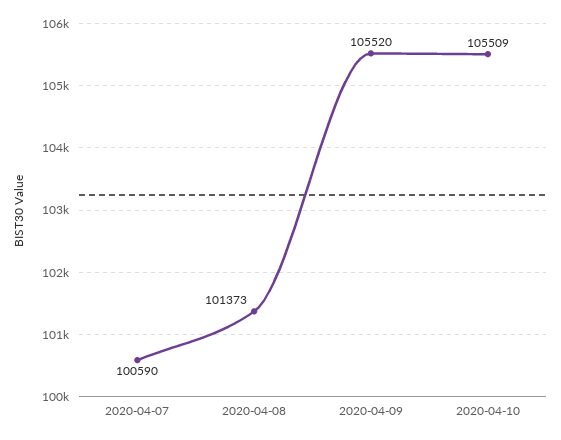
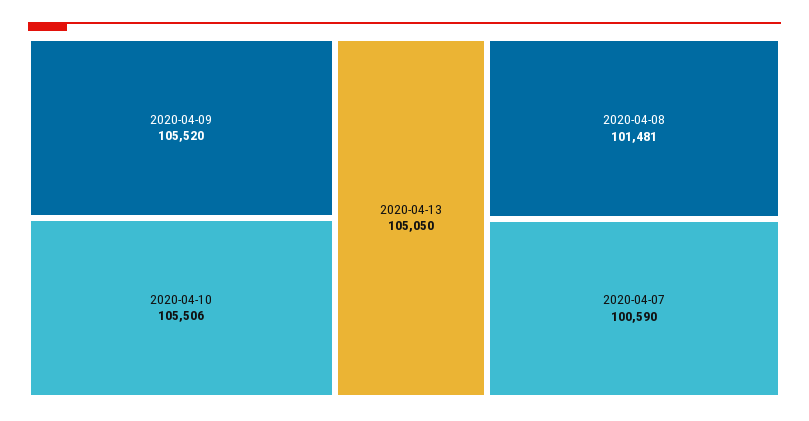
2020-04-08: 101373 -> 101481
2020-04-10: 105509 -> 105506
2020-04-13: none -> 105050

